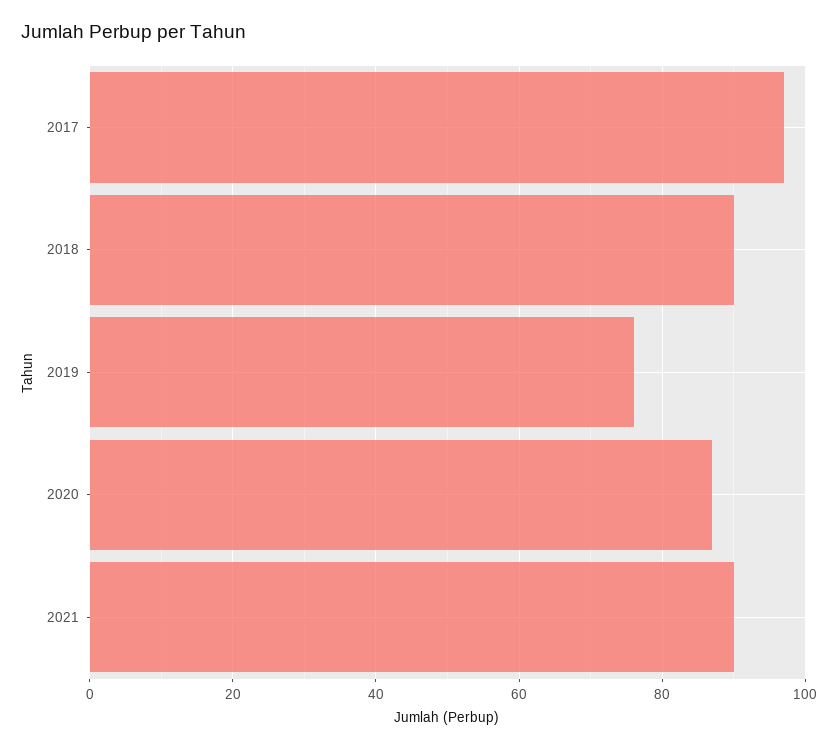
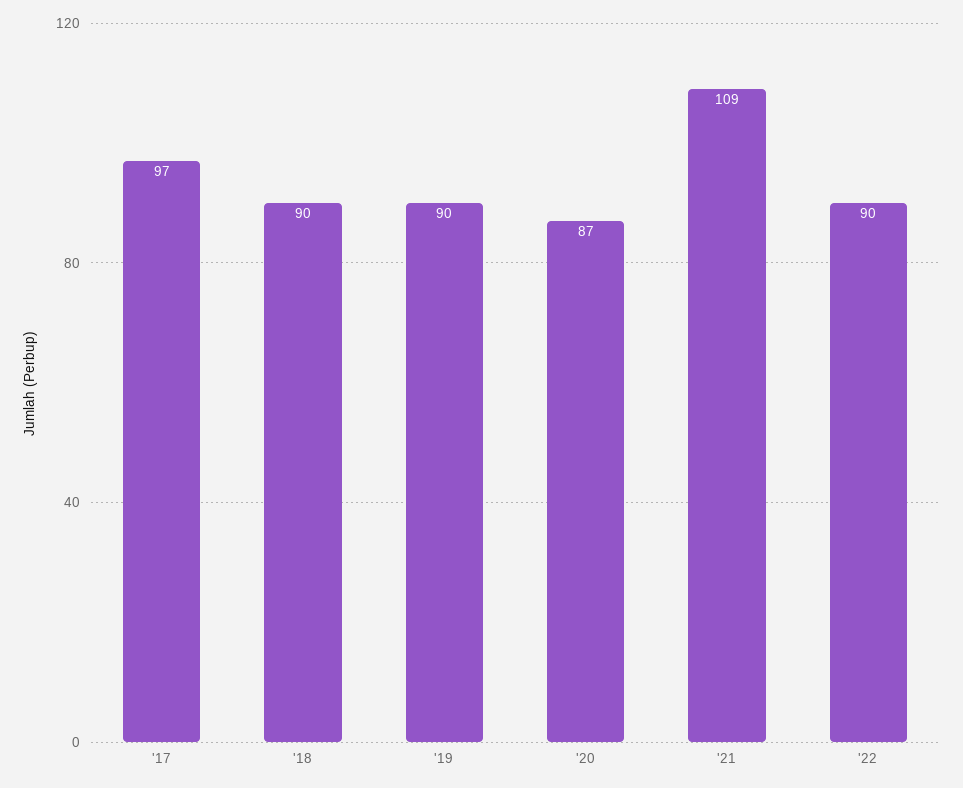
2019: 75 -> 90
2021: 90 -> 109
'22: none -> 90

